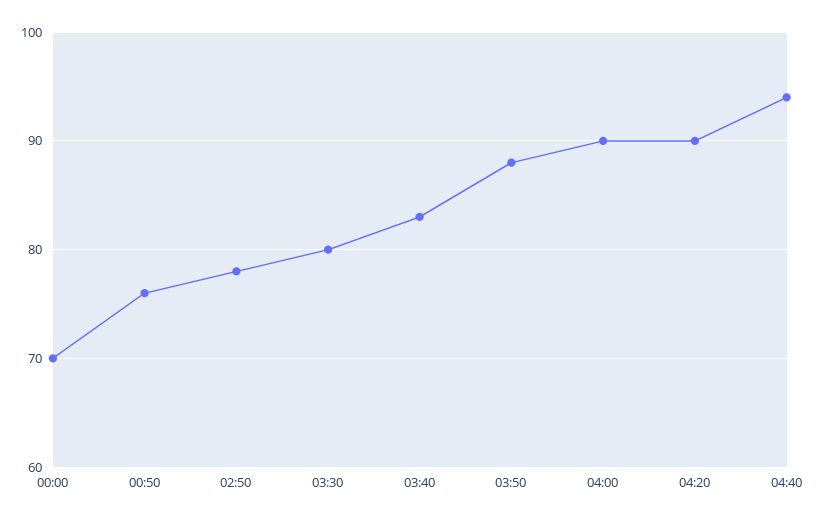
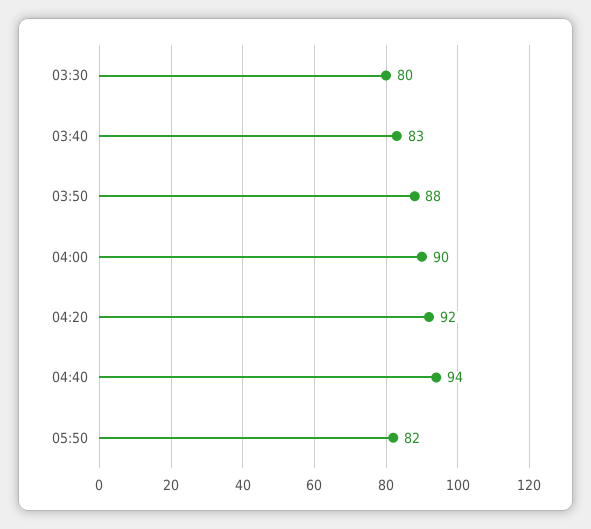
00:00: 70 -> none
00:50: 76 -> none
02:50: 78 -> none
04:20: 90 -> 92
05:50: none -> 82

